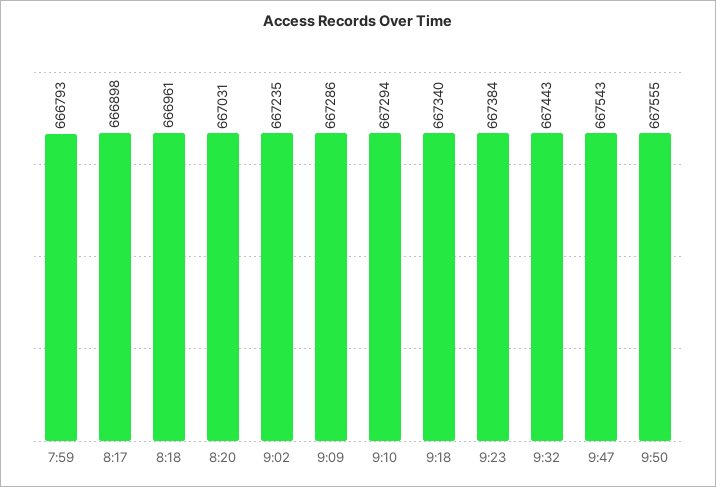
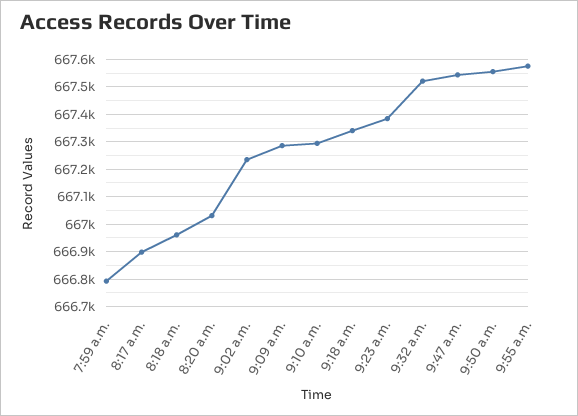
9:32: 667443 -> 667525
9:55 a.m.: none -> 667575

